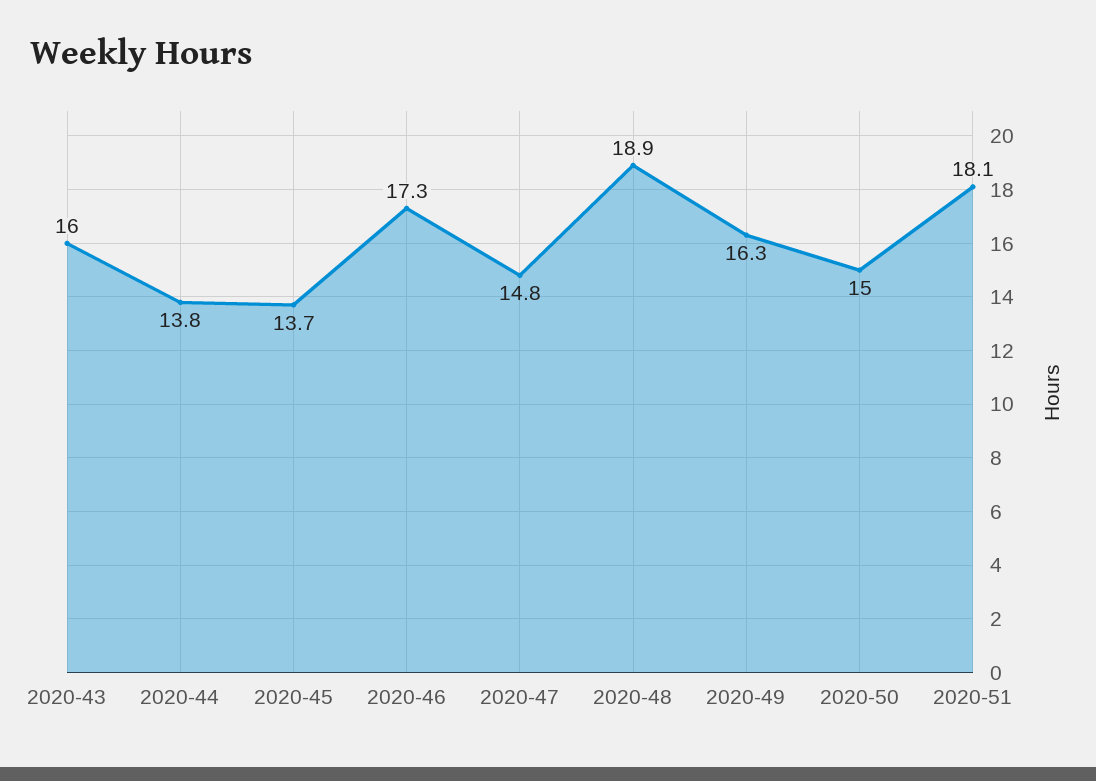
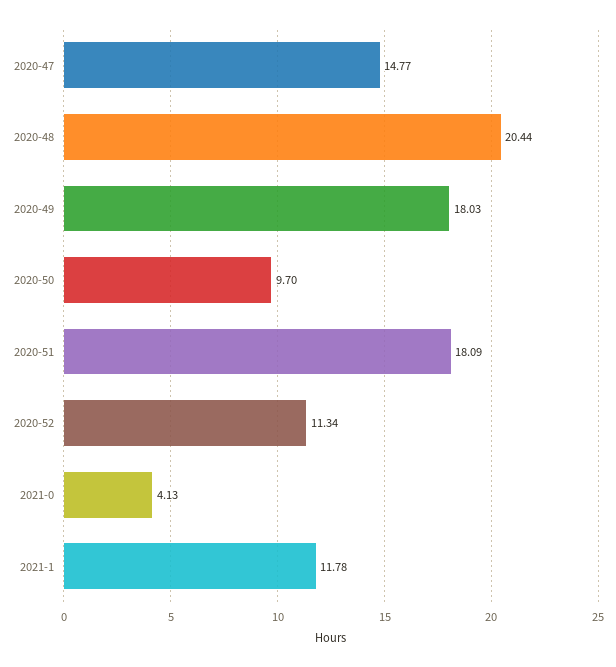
2020-43: 16 -> none
2020-44: 13.8 -> none
2020-45: 13.7 -> none
2020-46: 17.3 -> none
2020-48: 18.9 -> 20.44
2020-49: 16.3 -> 18.03
2020-50: 15 -> 9.7
2020-52: none -> 11.34
2021-0: none -> 4.13
2021-1: none -> 11.78

